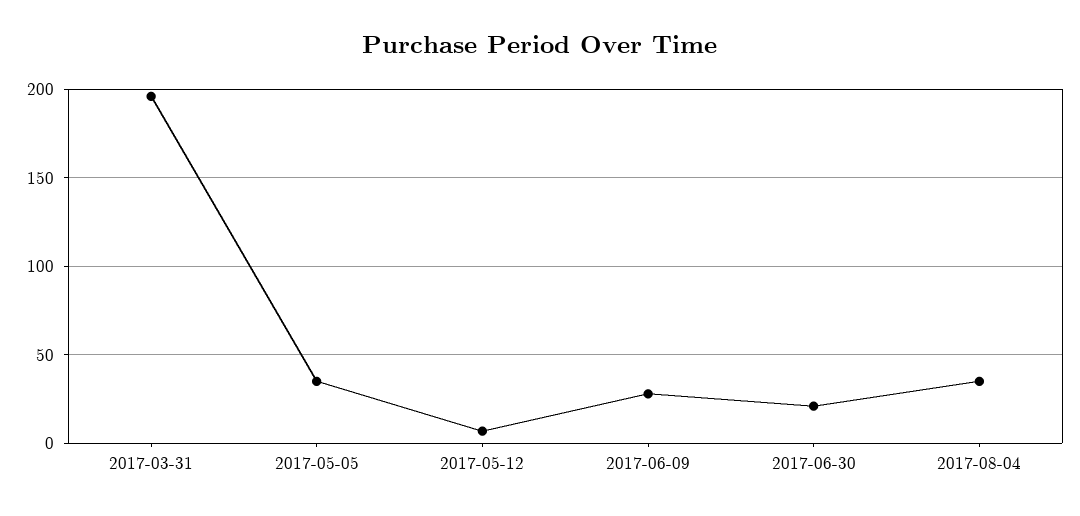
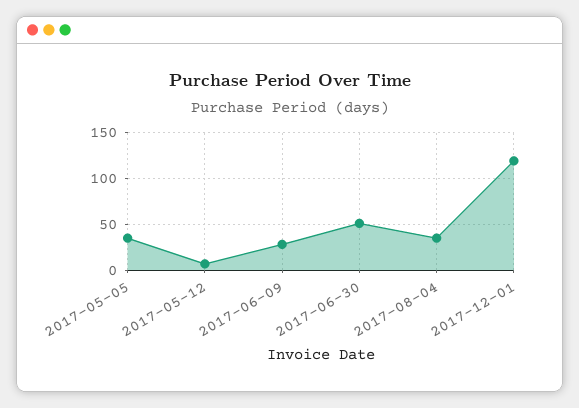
2017-03-31: 195 -> none
2017-06-30: 20 -> 50
2017-12-01: none -> 120

